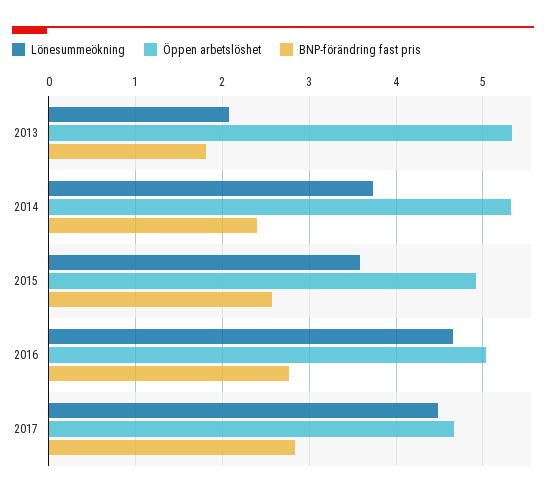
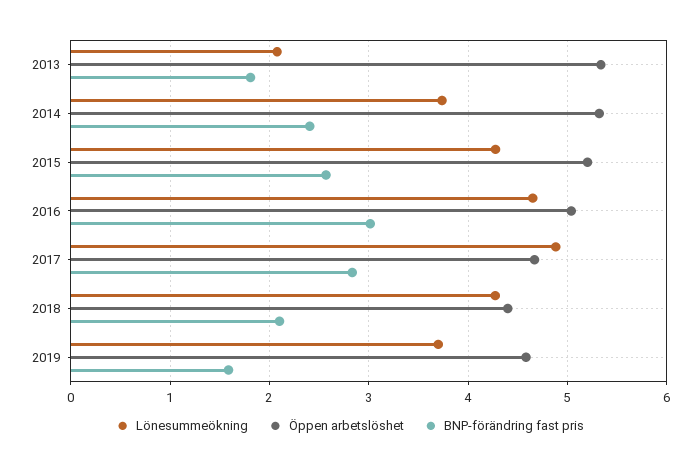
Lönesummeökning, 2015: 3.6 -> 4.3
Öppen arbetslöshet, 2015: 4.9 -> 5.2
BNP-förändring fast pris, 2016: 2.8 -> 3
Lönesummeökning, 2017: 4.5 -> 4.9
Lönesummeökning, 2018: none -> 4.3
Öppen arbetslöshet, 2018: none -> 4.4
BNP-förändring fast pris, 2018: none -> 2.1
Lönesummeökning, 2019: none -> 3.7
Öppen arbetslöshet, 2019: none -> 4.6
BNP-förändring fast pris, 2019: none -> 1.6

